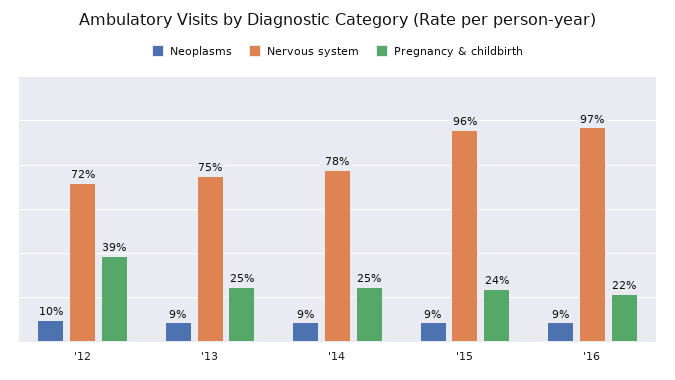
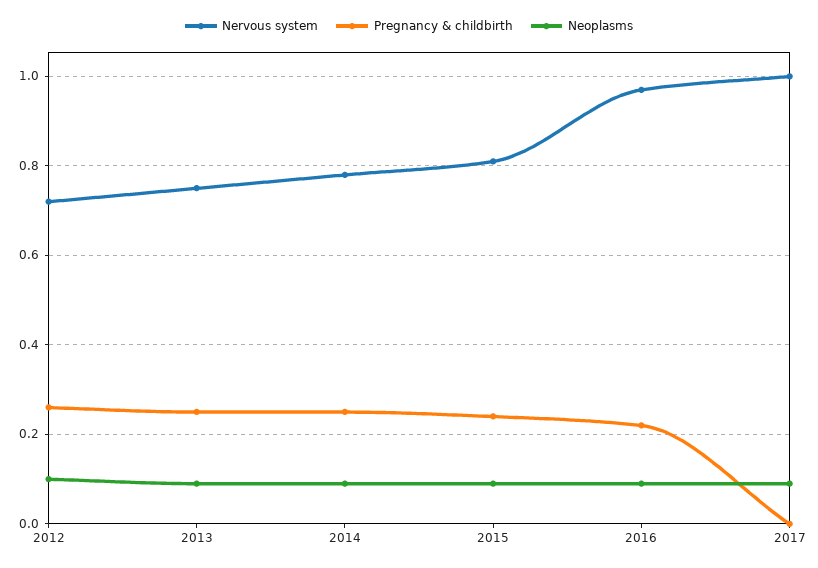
Pregnancy & childbirth, '12: 0.39 -> 0.25
Nervous system, '15: 0.96 -> 0.8
Nervous system, 2017: none -> 1
Pregnancy & childbirth, 2017: none -> 0
Neoplasms, 2017: none -> 0.1

